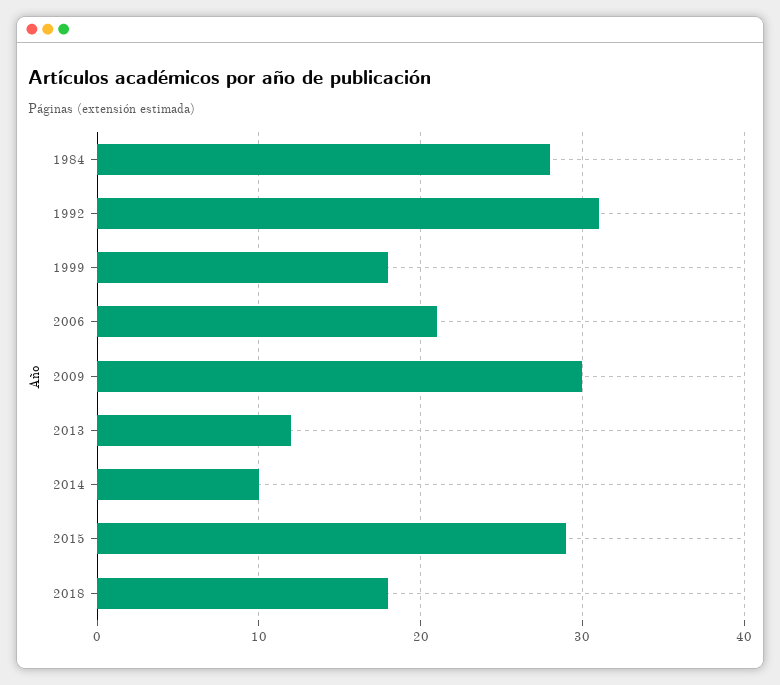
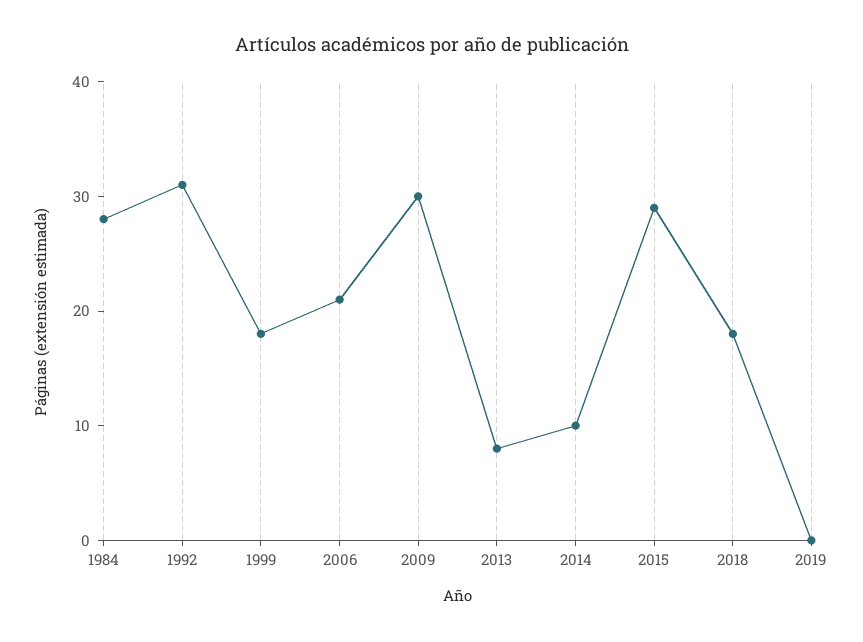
2013: 12 -> 8
2019: none -> 0

